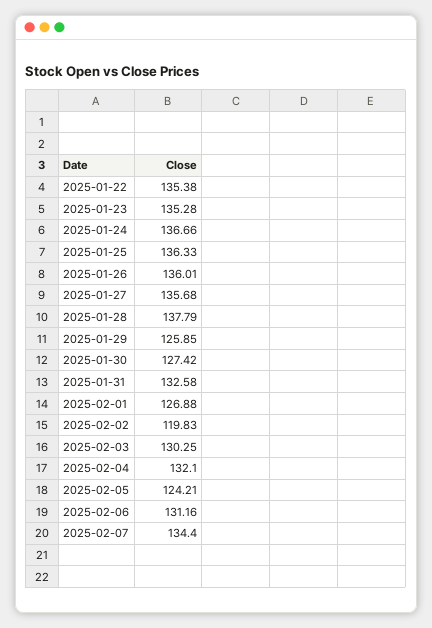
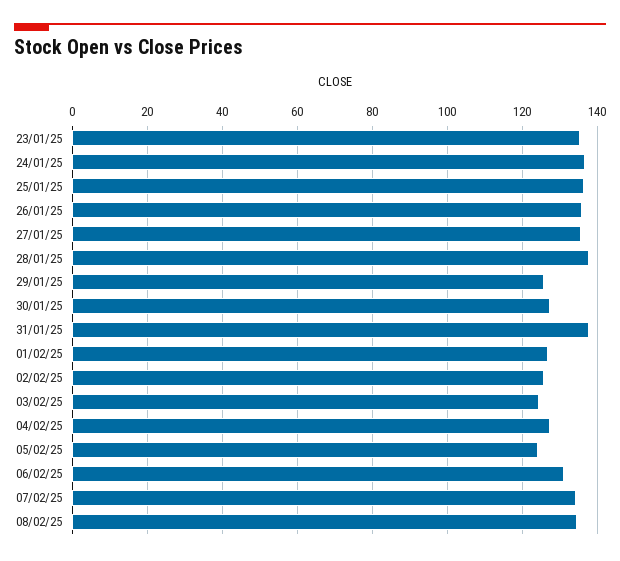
2025-01-22: 135.38 -> none
2025-01-31: 132.58 -> 138
2025-02-02: 119.83 -> 126
2025-02-03: 130.25 -> 124
2025-02-04: 132.1 -> 128
08/02/25: none -> 134

